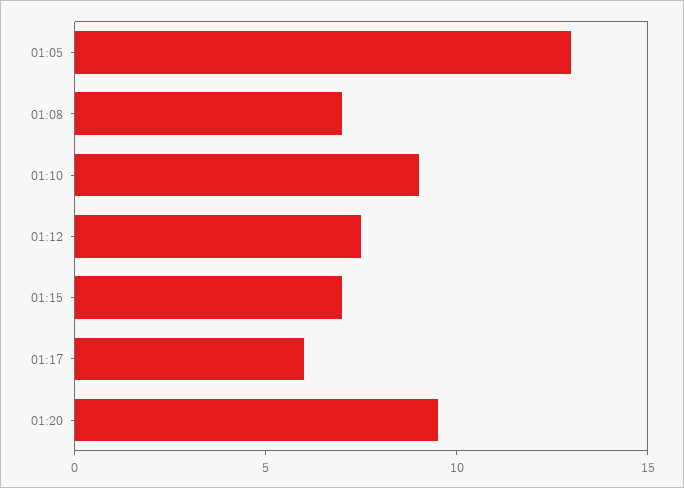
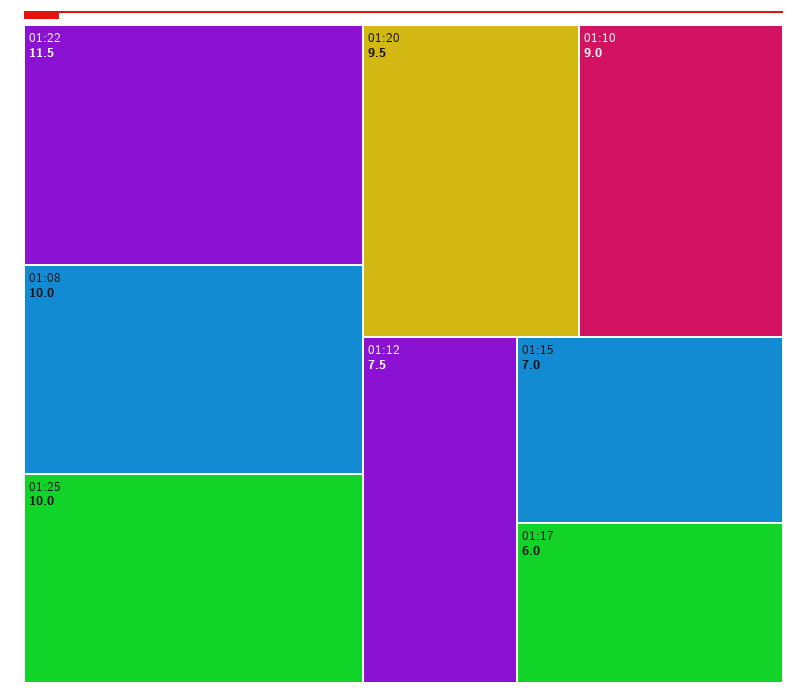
01:05: 13 -> none
01:08: 7 -> 10
01:22: none -> 11.5
01:25: none -> 10

